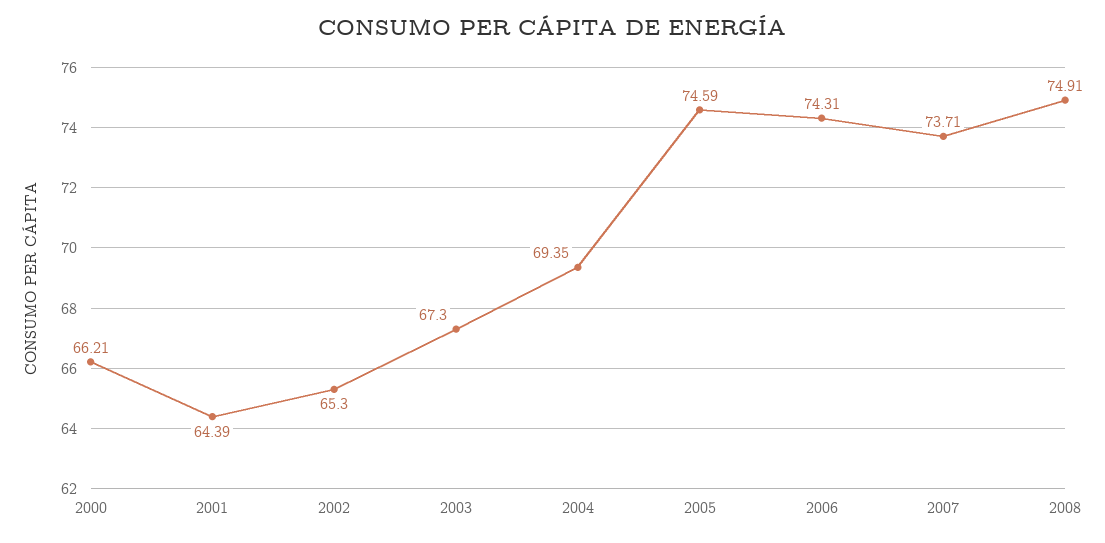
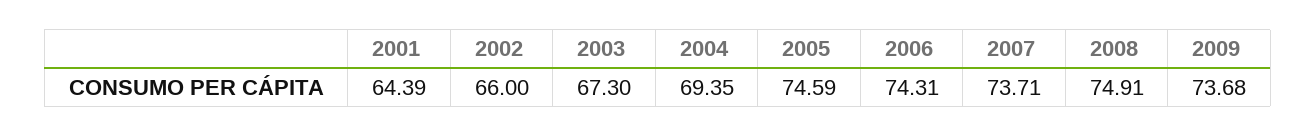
2000: 66.21 -> none
2002: 65.3 -> 66
2009: none -> 73.68

